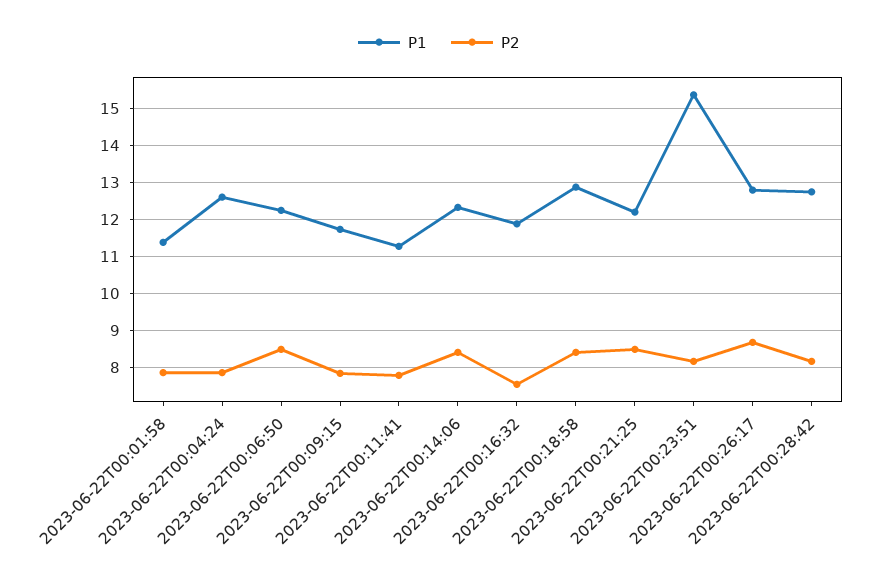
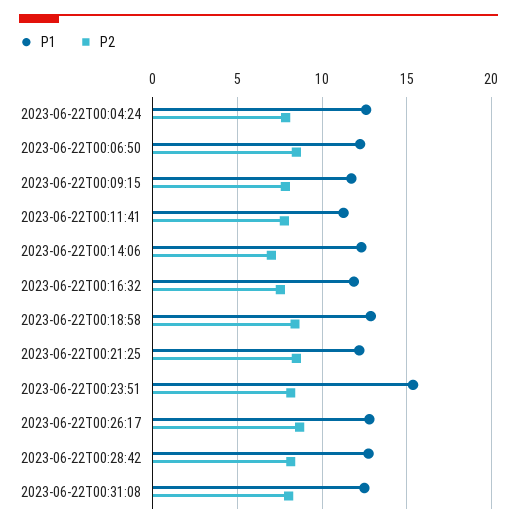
P1, 2023-06-22T00:01:58: 11.4 -> none
P2, 2023-06-22T00:01:58: 7.8 -> none
P2, 2023-06-22T00:14:06: 8.4 -> 7
P1, 2023-06-22T00:31:08: none -> 12.5
P2, 2023-06-22T00:31:08: none -> 8

